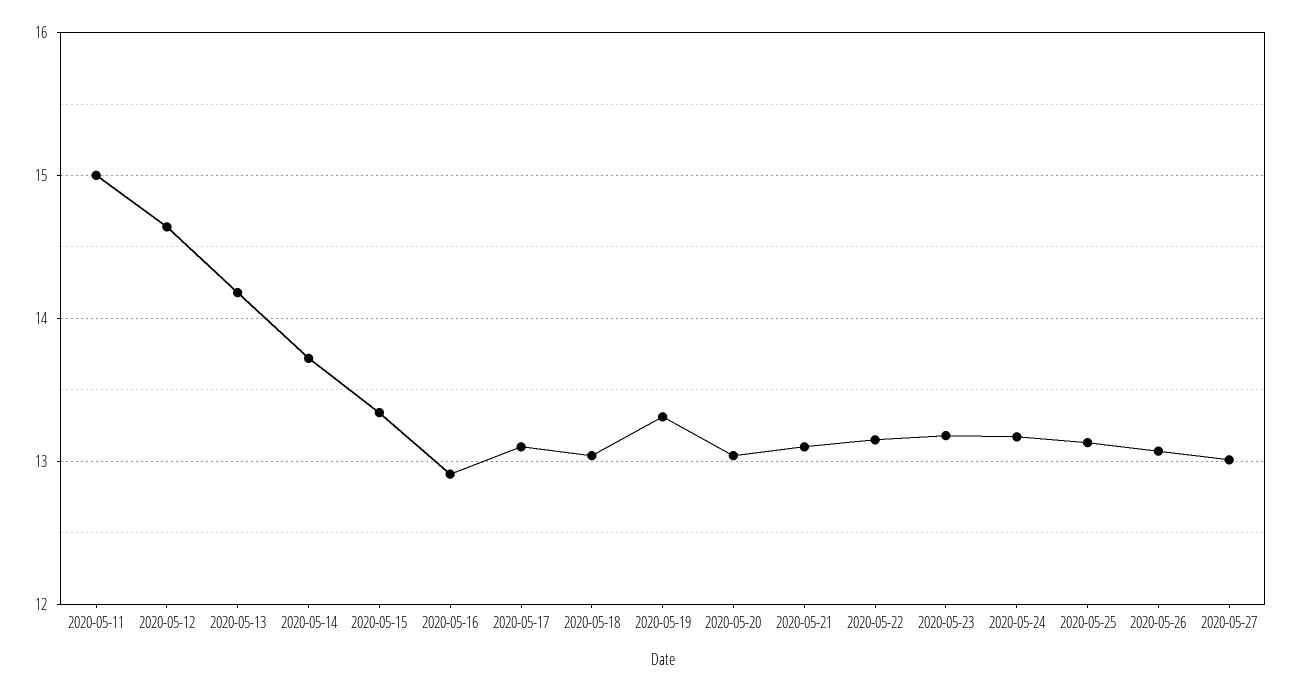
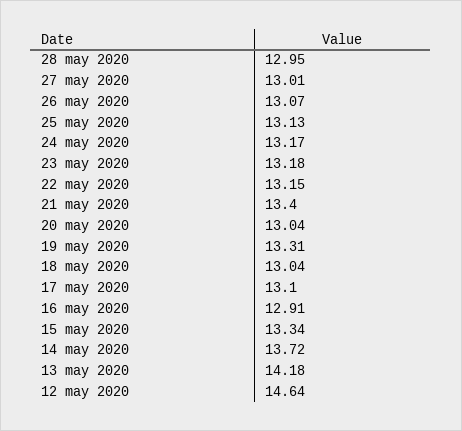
2020-05-11: 15 -> none
2020-05-21: 13.1 -> 13.4
28 may 2020: none -> 12.95

